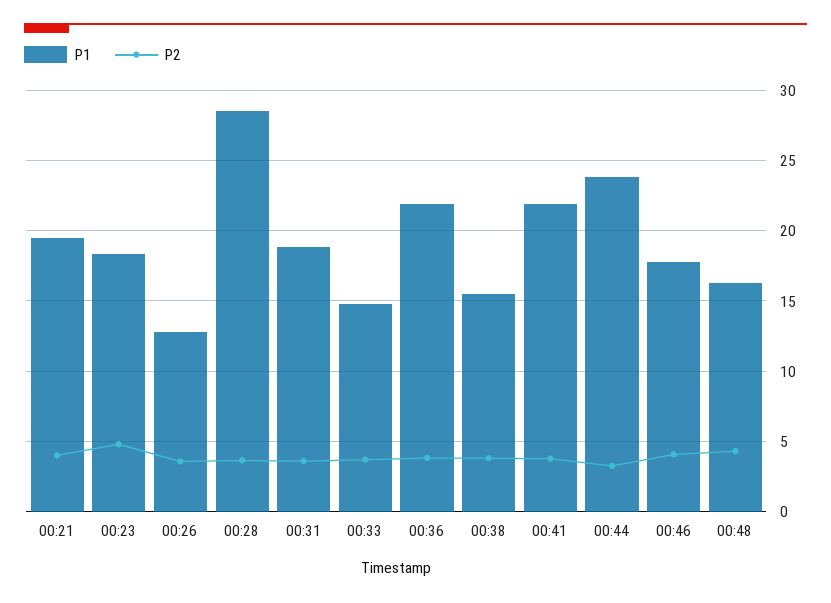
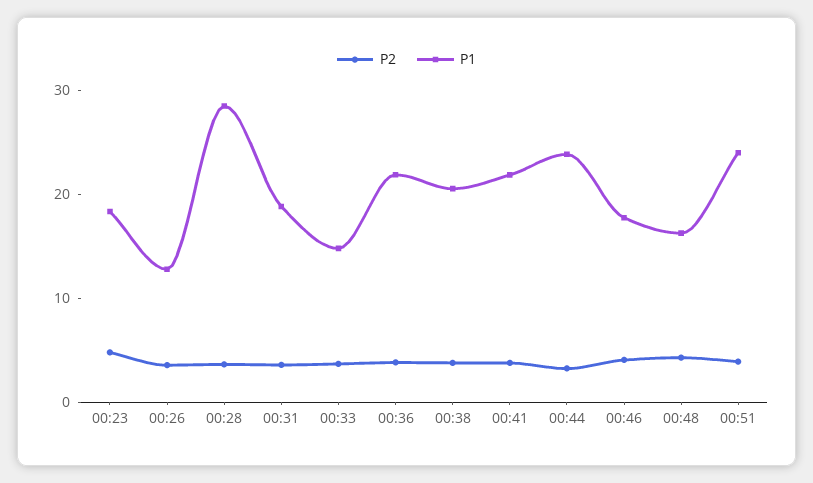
P1, 00:21: 19.5 -> none
P2, 00:21: 4 -> none
P1, 00:38: 15.5 -> 20
P2, 00:51: none -> 4
P1, 00:51: none -> 24

